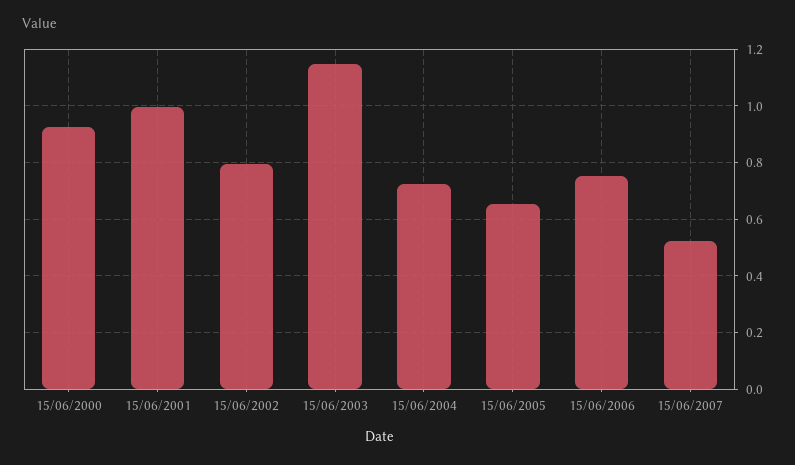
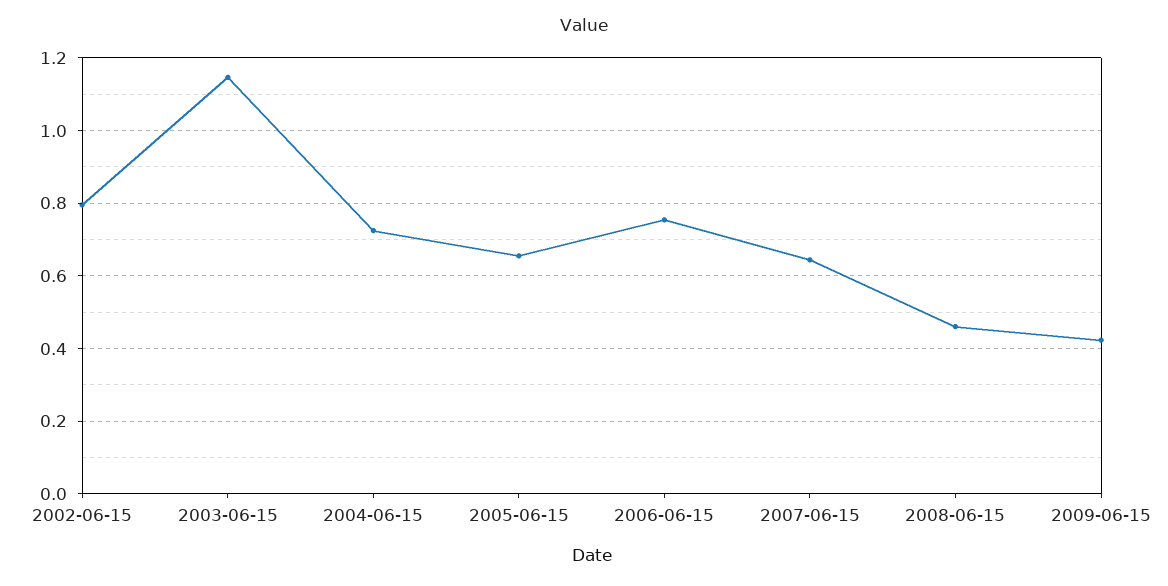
15/06/2000: 0.925 -> none
15/06/2001: 1 -> none
15/06/2007: 0.525 -> 0.64
2008-06-15: none -> 0.46
2009-06-15: none -> 0.42

